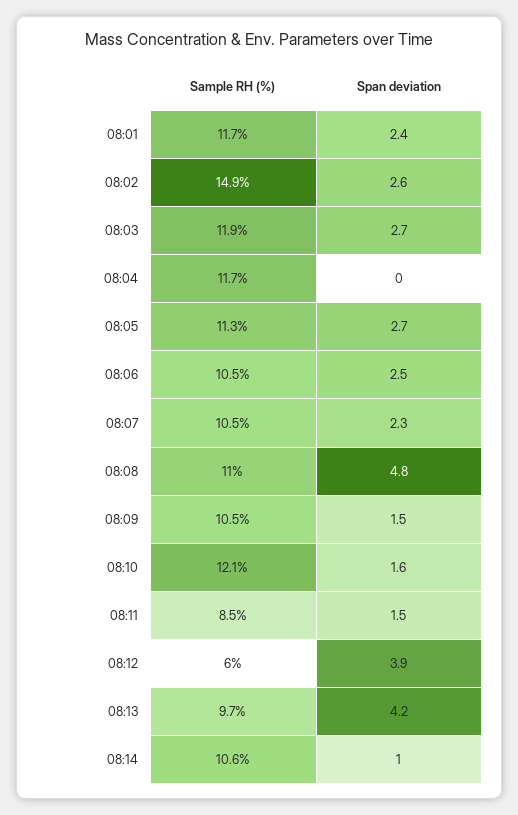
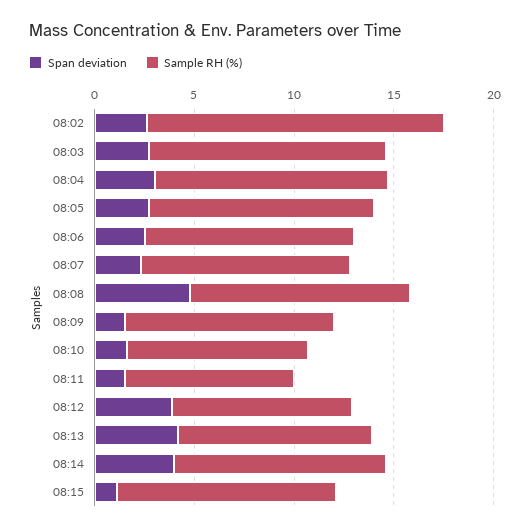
Sample RH (%), 08:01: 11.7 -> none
Span deviation, 08:01: 2.4 -> none
Span deviation, 08:04: 0 -> 3
Sample RH (%), 08:10: 12.1 -> 9
Sample RH (%), 08:12: 6 -> 9
Span deviation, 08:14: 1 -> 4
Span deviation, 08:15: none -> 1
Sample RH (%), 08:15: none -> 11

